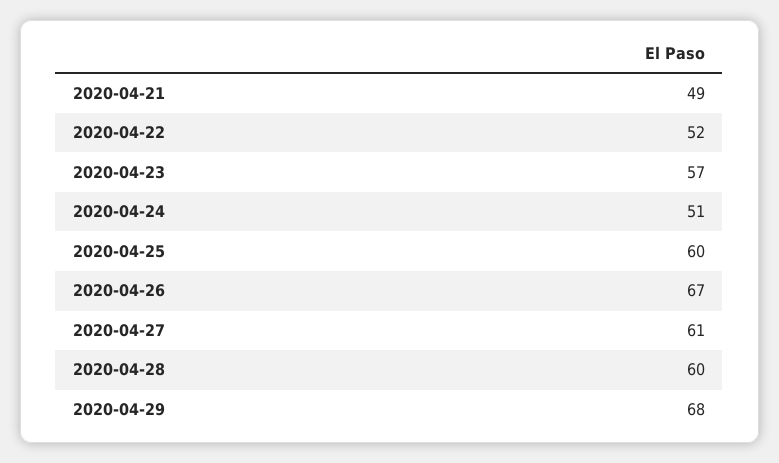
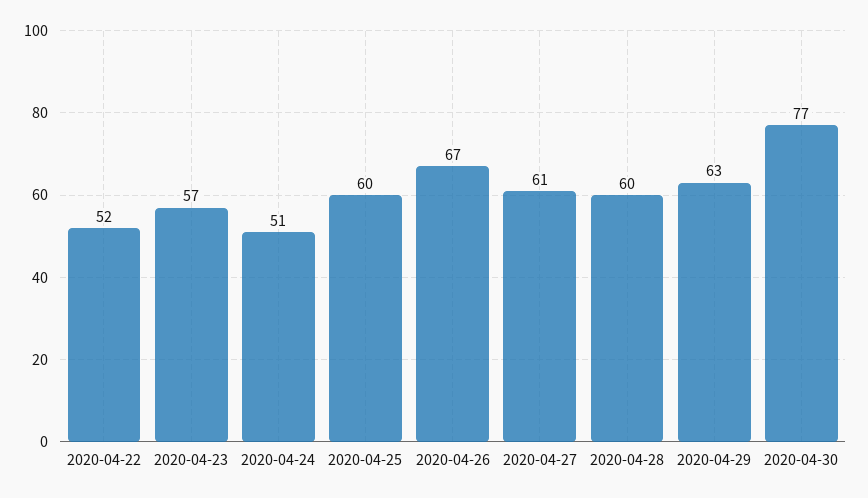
2020-04-21: 49 -> none
2020-04-29: 68 -> 63
2020-04-30: none -> 77

